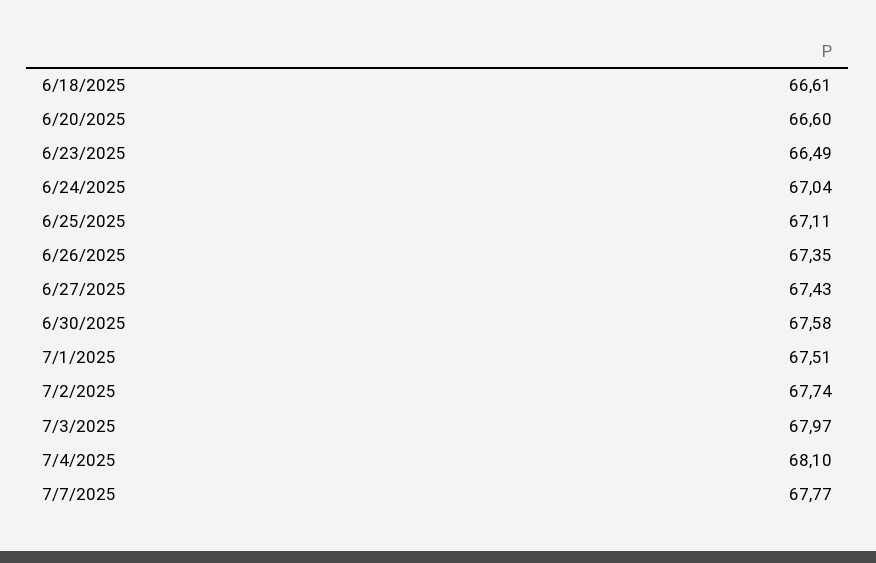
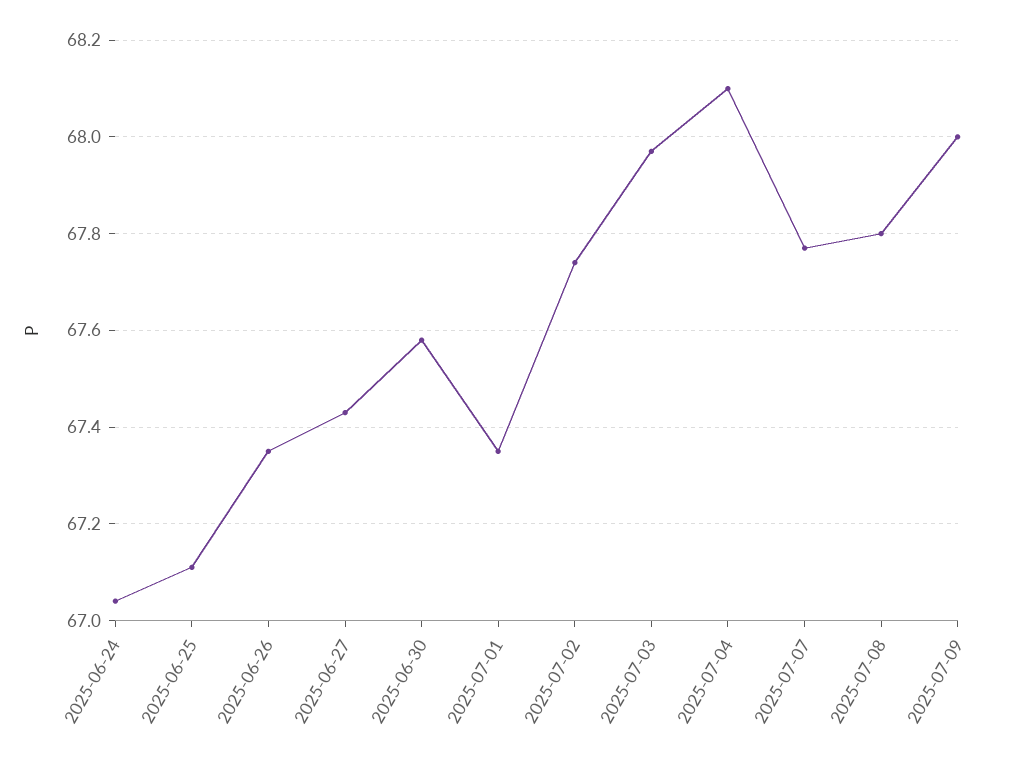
6/18/2025: 66.61 -> none
6/20/2025: 66.6 -> none
6/23/2025: 66.49 -> none
7/1/2025: 67.51 -> 67.35
2025-07-08: none -> 67.8
2025-07-09: none -> 68

